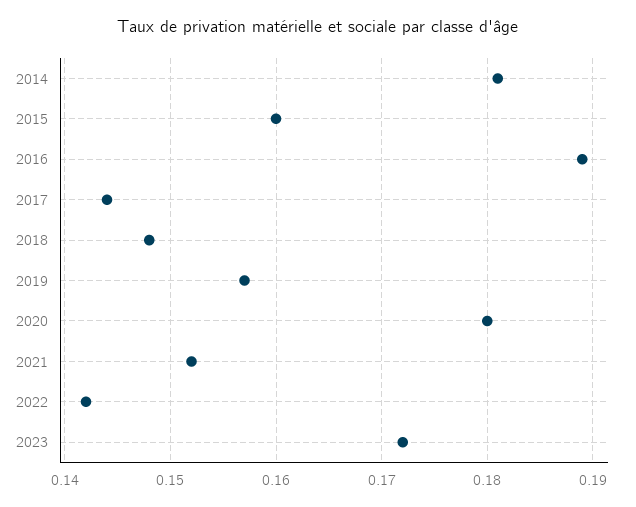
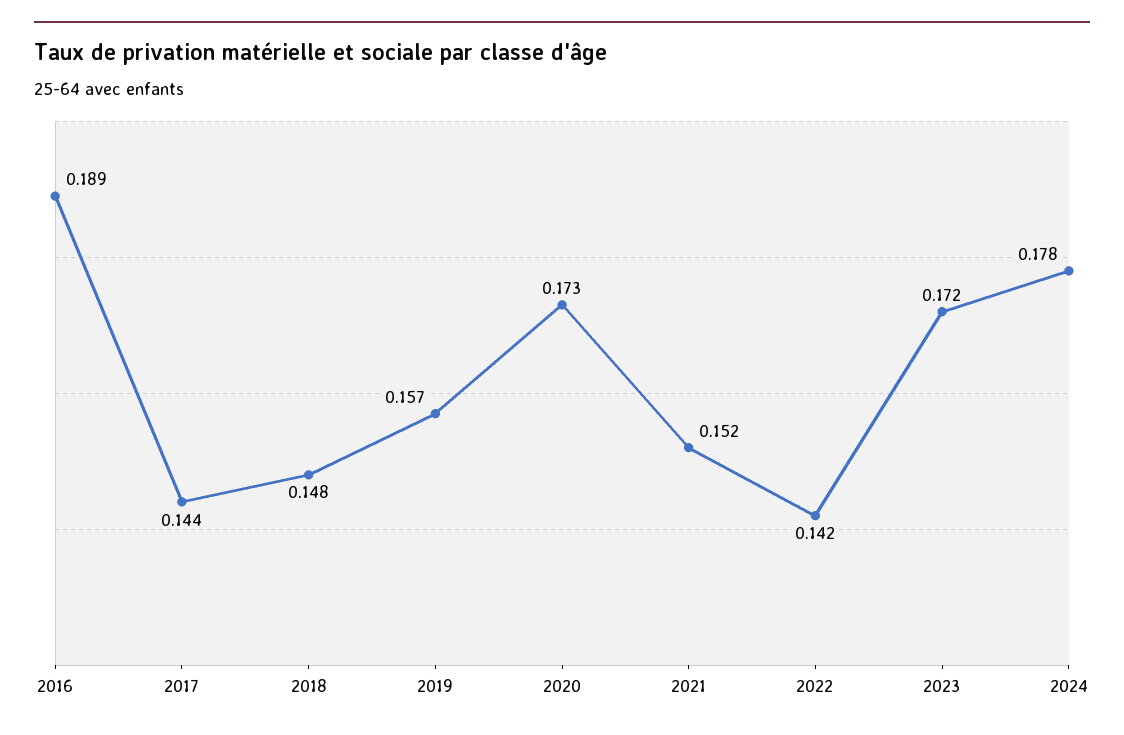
2014: 0.181 -> none
2015: 0.16 -> none
2020: 0.18 -> 0.173
2024: none -> 0.178

